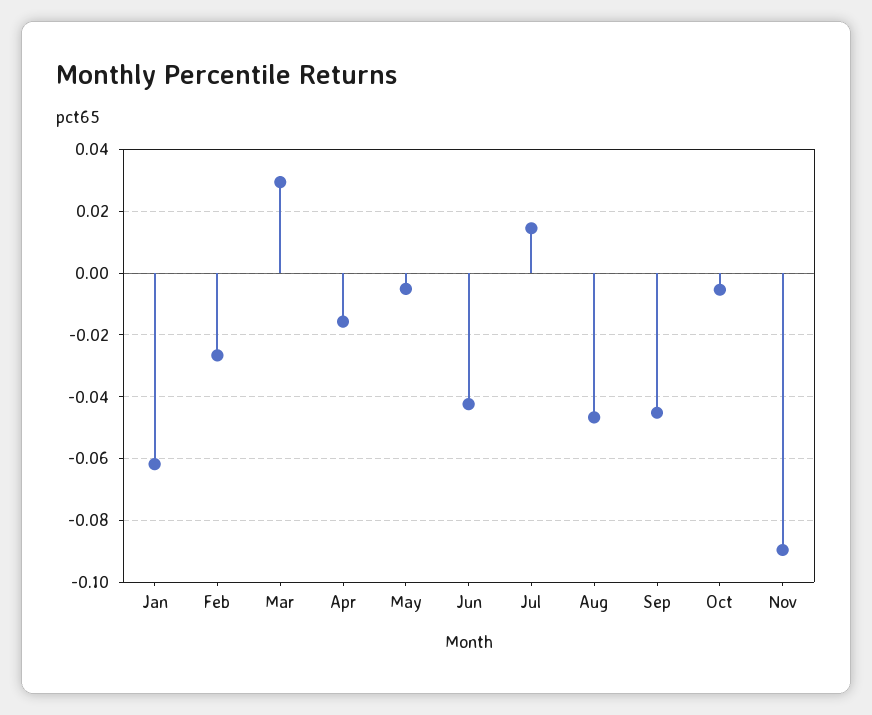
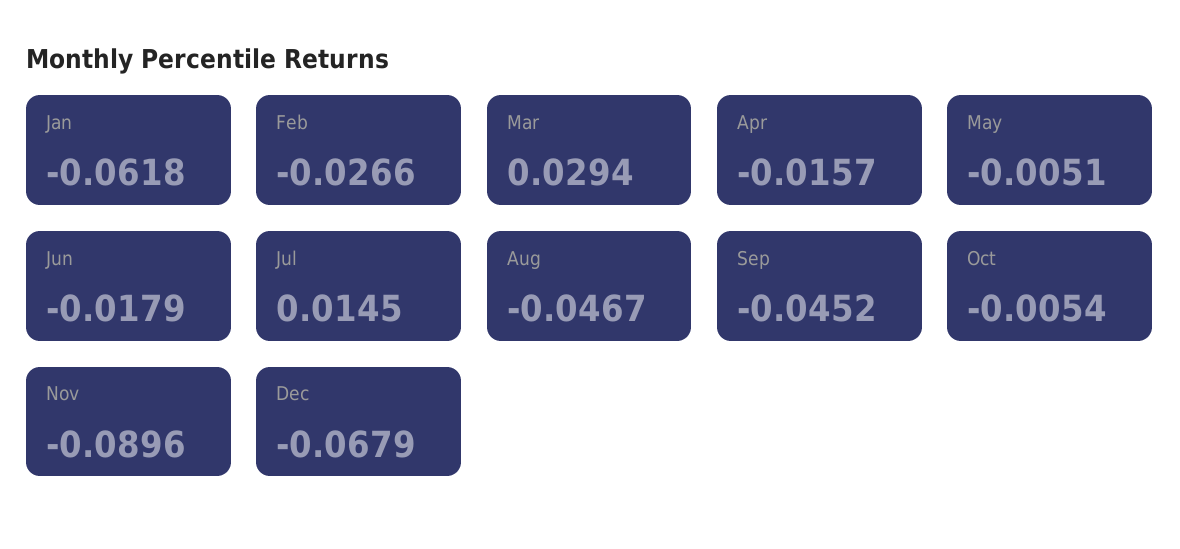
Jun: -0.042 -> -0.0179
Dec: none -> -0.0679

